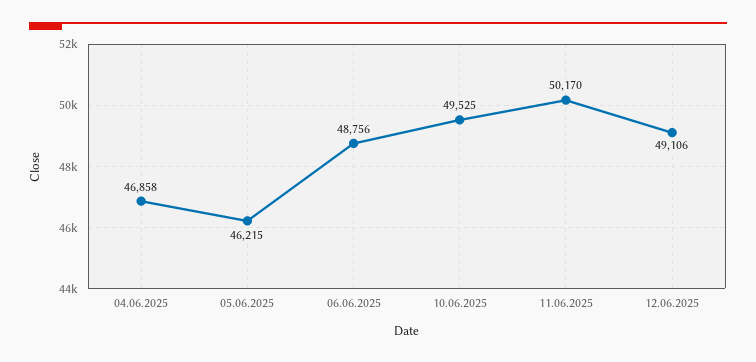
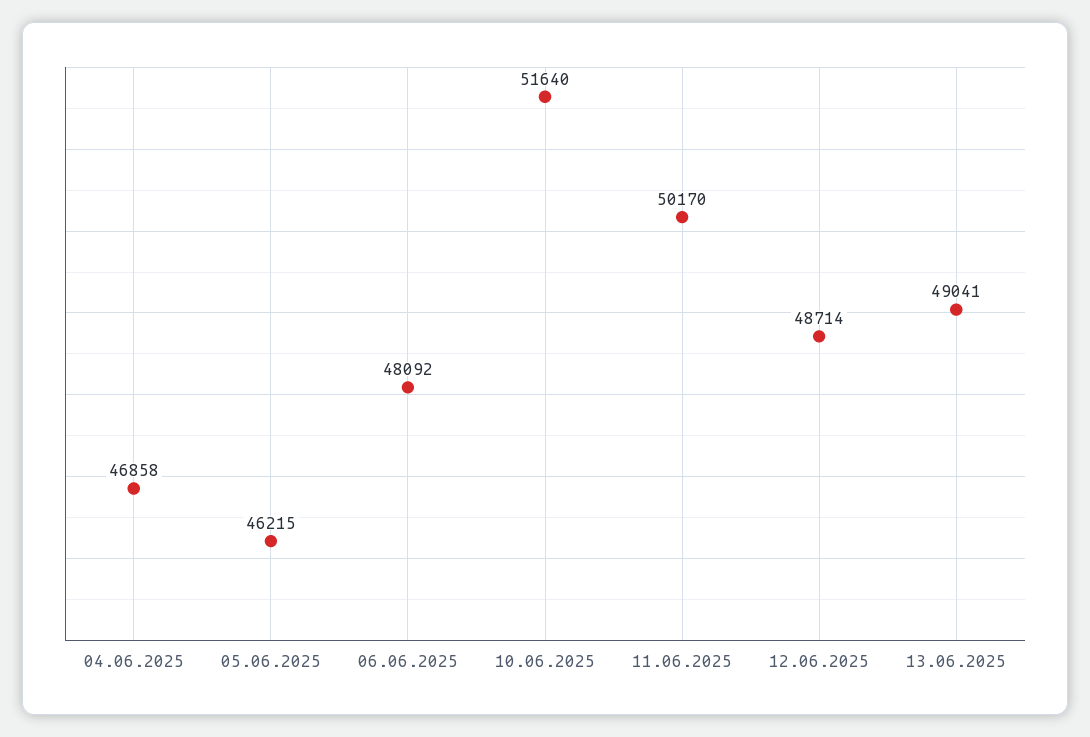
06.06.2025: 48756 -> 48092
10.06.2025: 49525 -> 51640
12.06.2025: 49106 -> 48714
13.06.2025: none -> 49041

